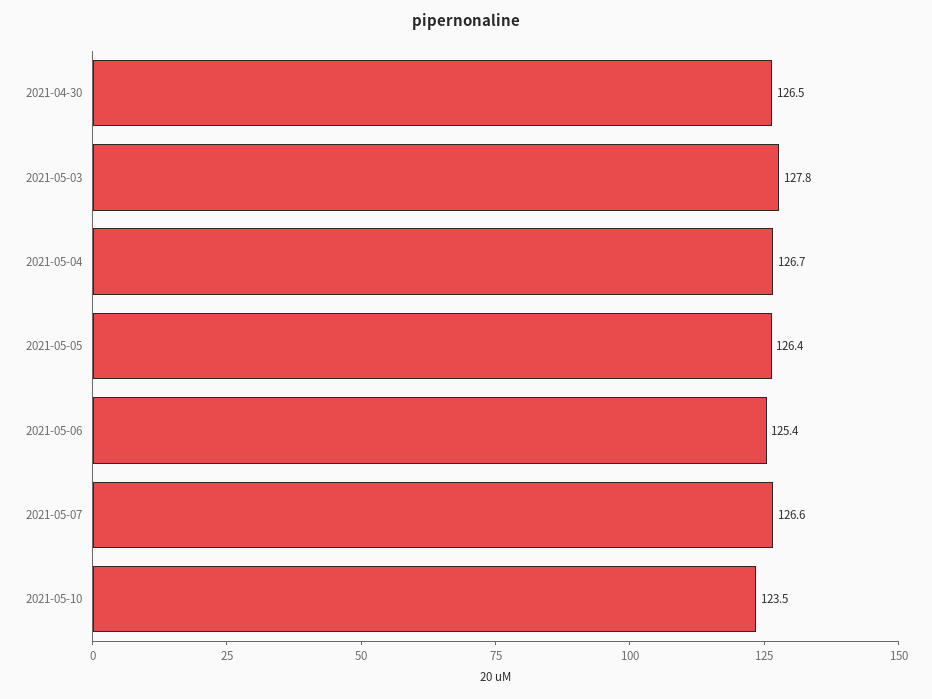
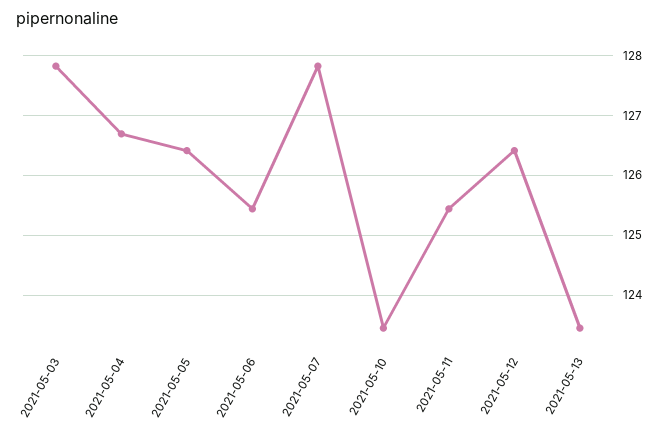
2021-04-30: 126.5 -> none
2021-05-07: 126.6 -> 127.8
2021-05-11: none -> 125.4
2021-05-12: none -> 126.4
2021-05-13: none -> 123.4

